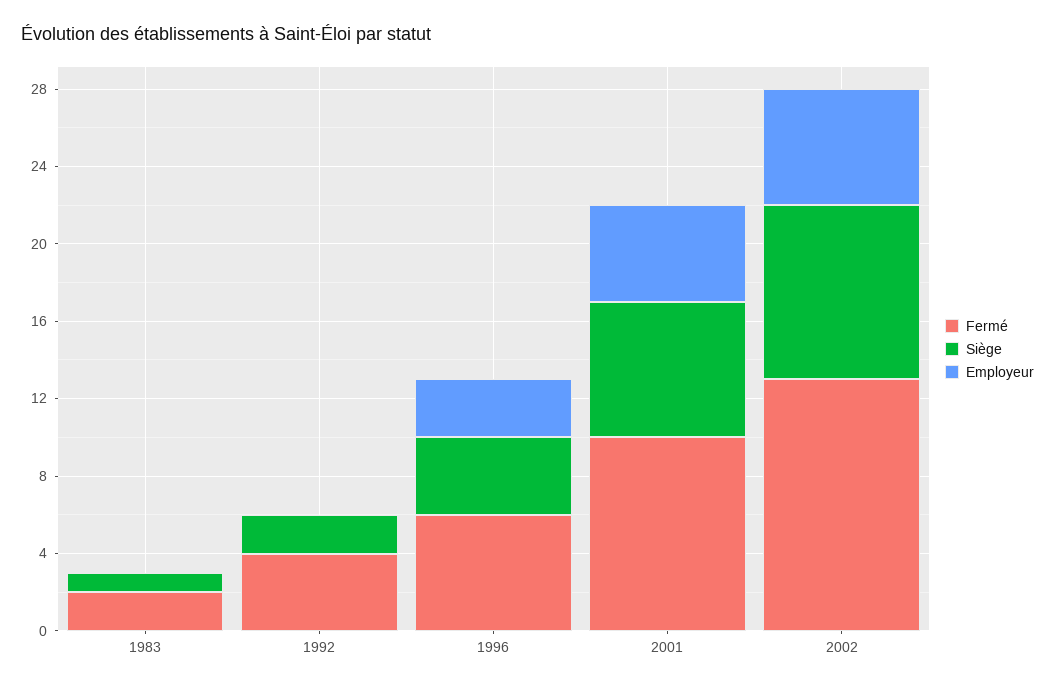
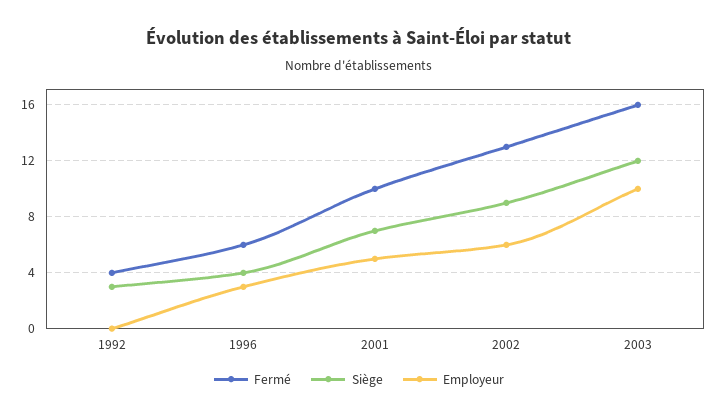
Fermé, 1983: 2 -> none
Siège, 1983: 1 -> none
Employeur, 1983: 0 -> none
Siège, 1992: 2 -> 3
Fermé, 2003: none -> 16
Siège, 2003: none -> 12
Employeur, 2003: none -> 10

